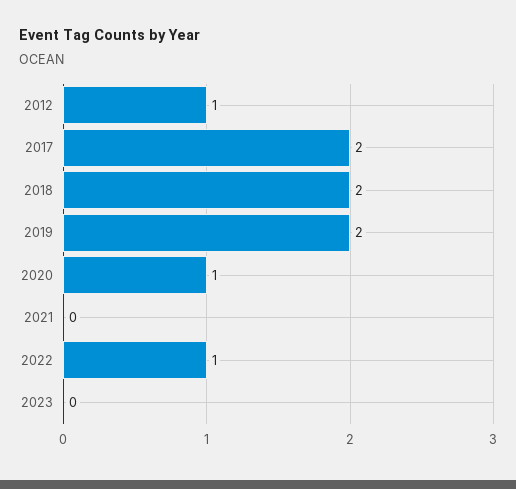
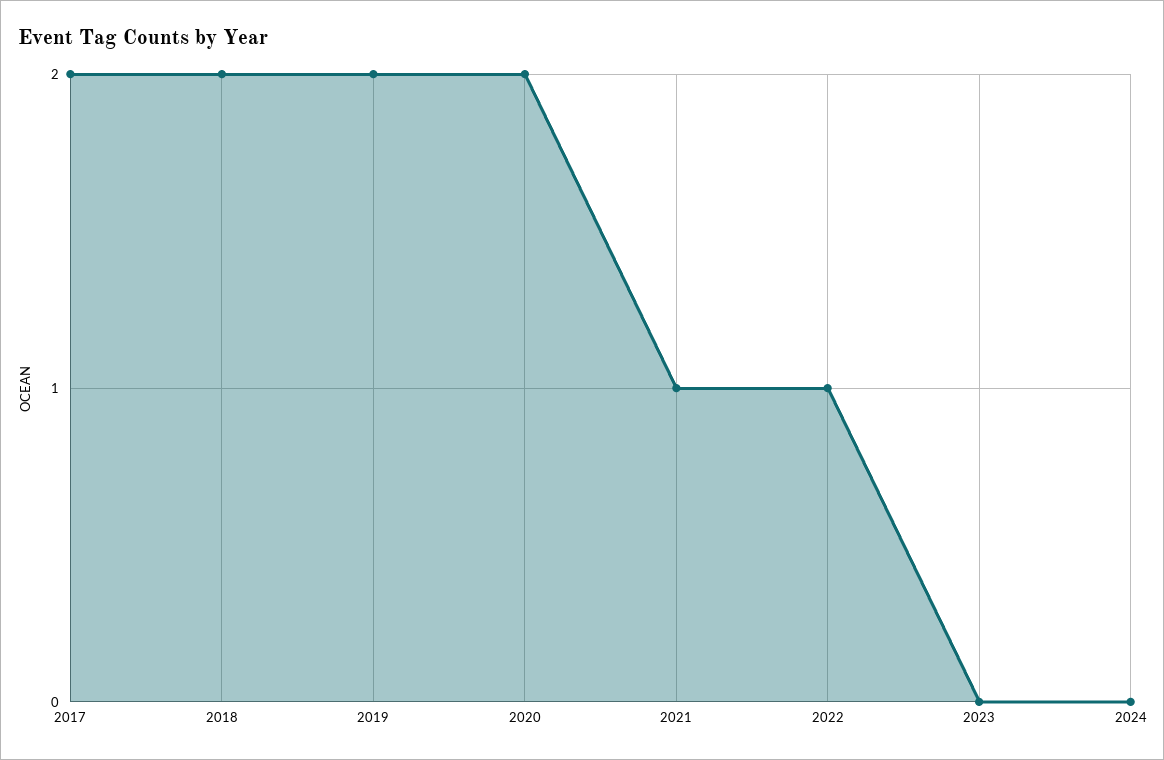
2012: 1 -> none
2020: 1 -> 2
2021: 0 -> 1
2024: none -> 0

